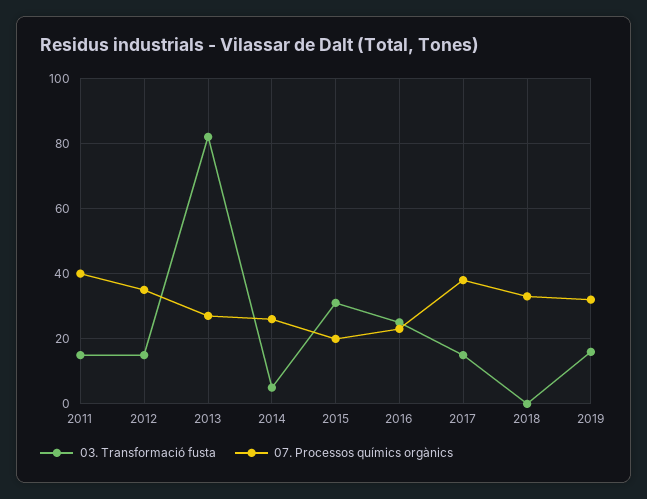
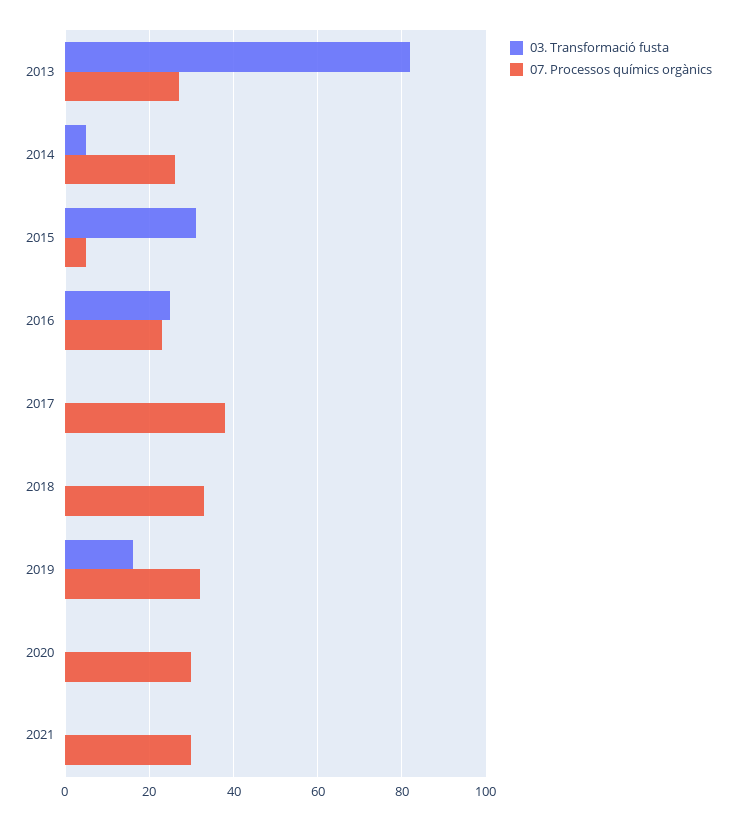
03. Transformació fusta, 2011: 15 -> none
07. Processos químics orgànics, 2011: 40 -> none
03. Transformació fusta, 2012: 15 -> none
07. Processos químics orgànics, 2012: 35 -> none
07. Processos químics orgànics, 2015: 20 -> 5
03. Transformació fusta, 2017: 15 -> 0
03. Transformació fusta, 2020: none -> 0
07. Processos químics orgànics, 2020: none -> 30
03. Transformació fusta, 2021: none -> 0
07. Processos químics orgànics, 2021: none -> 30

